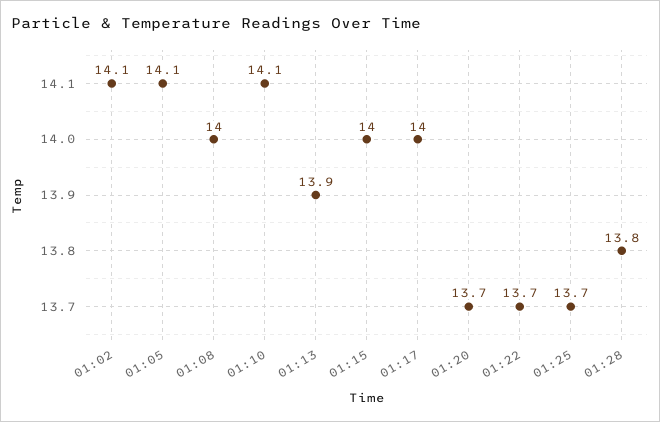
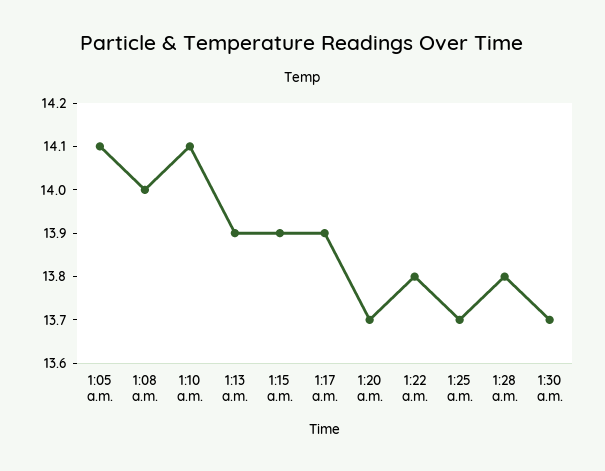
01:02: 14.1 -> none
01:15: 14 -> 13.9
01:17: 14 -> 13.9
01:22: 13.7 -> 13.8
1:30 a.m.: none -> 13.7

